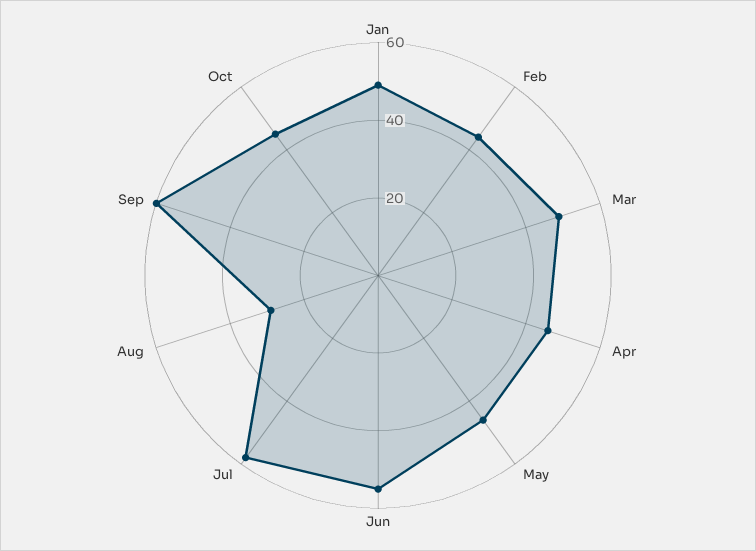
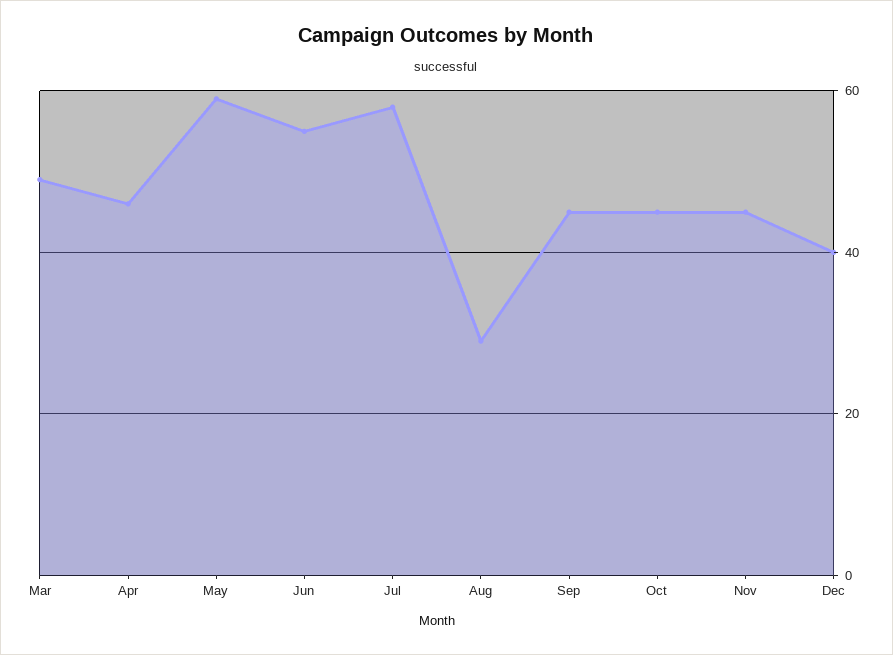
Jan: 50 -> none
Feb: 45 -> none
May: 45 -> 60
Sep: 60 -> 45
Nov: none -> 45
Dec: none -> 40

